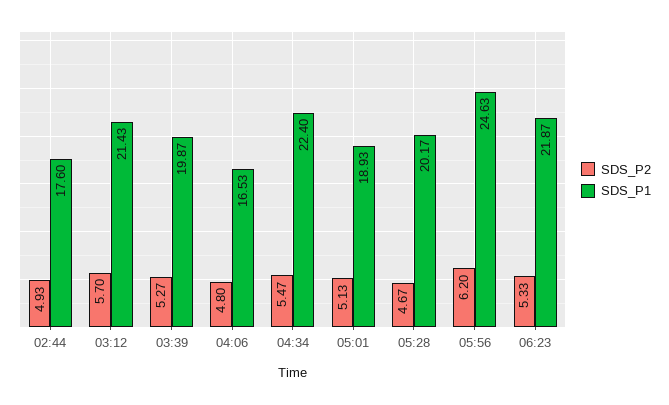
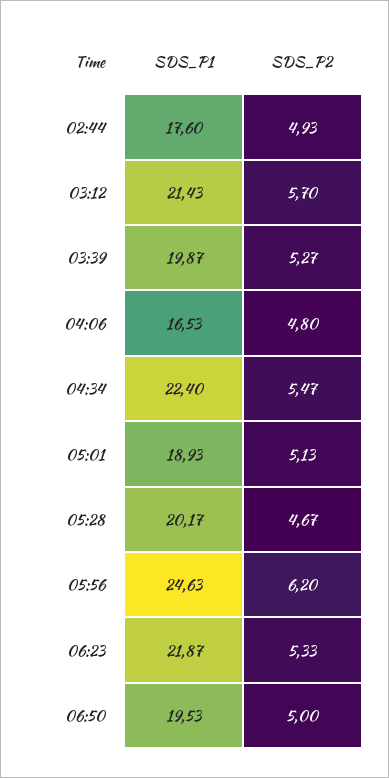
SDS_P1, 06:50: none -> 19.53
SDS_P2, 06:50: none -> 5

